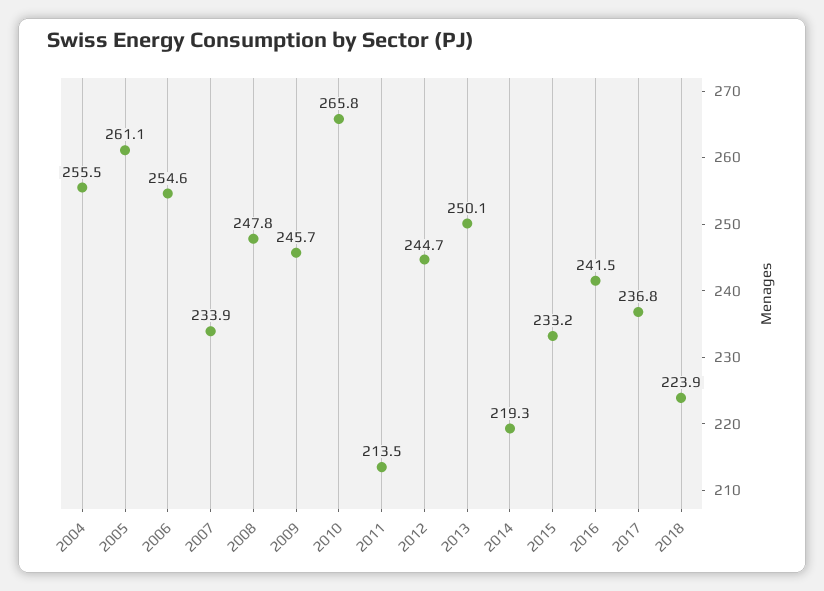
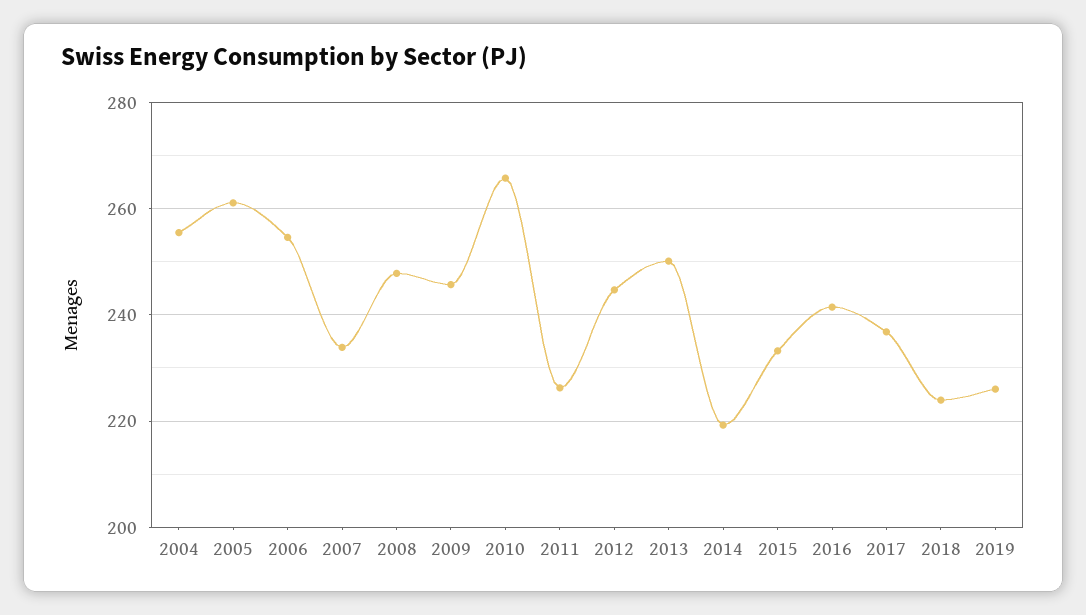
2011: 213.5 -> 226
2019: none -> 226

